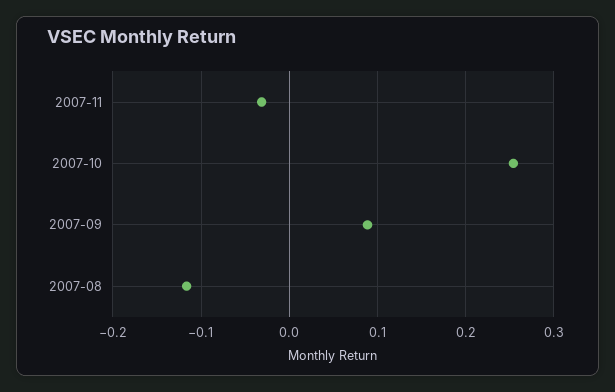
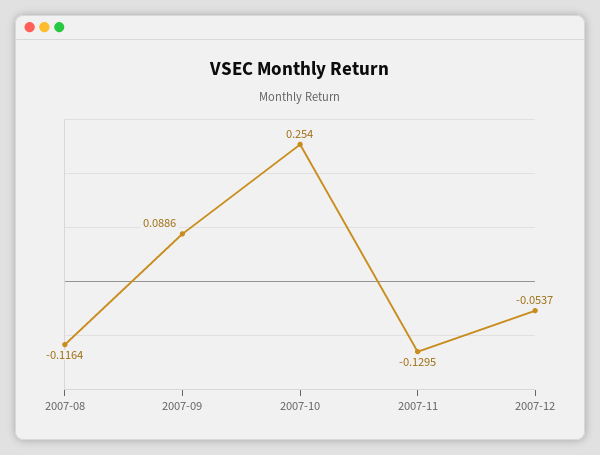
2007-11: -0.03 -> -0.1295
2007-12: none -> -0.0537

